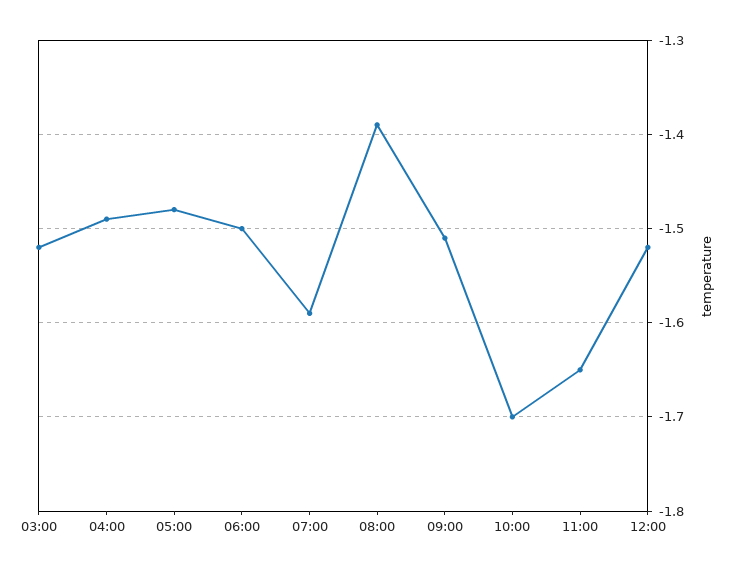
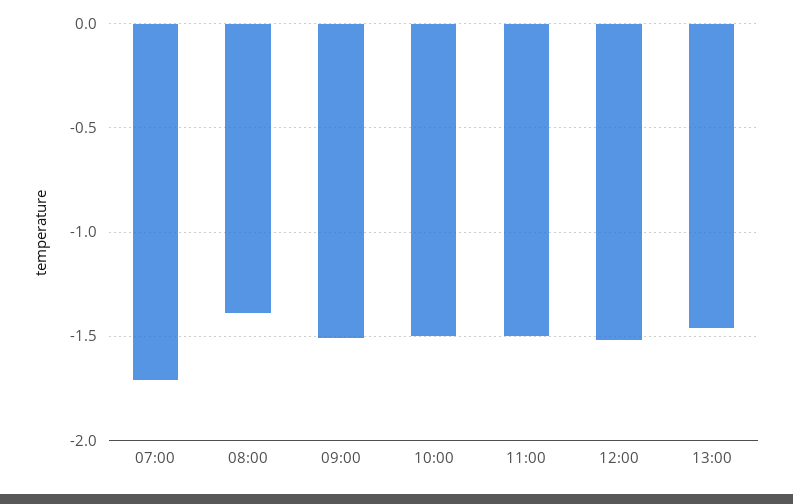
03:00: -1.52 -> none
04:00: -1.49 -> none
05:00: -1.48 -> none
06:00: -1.5 -> none
07:00: -1.59 -> -1.7
10:00: -1.7 -> -1.5
11:00: -1.65 -> -1.5
13:00: none -> -1.45

